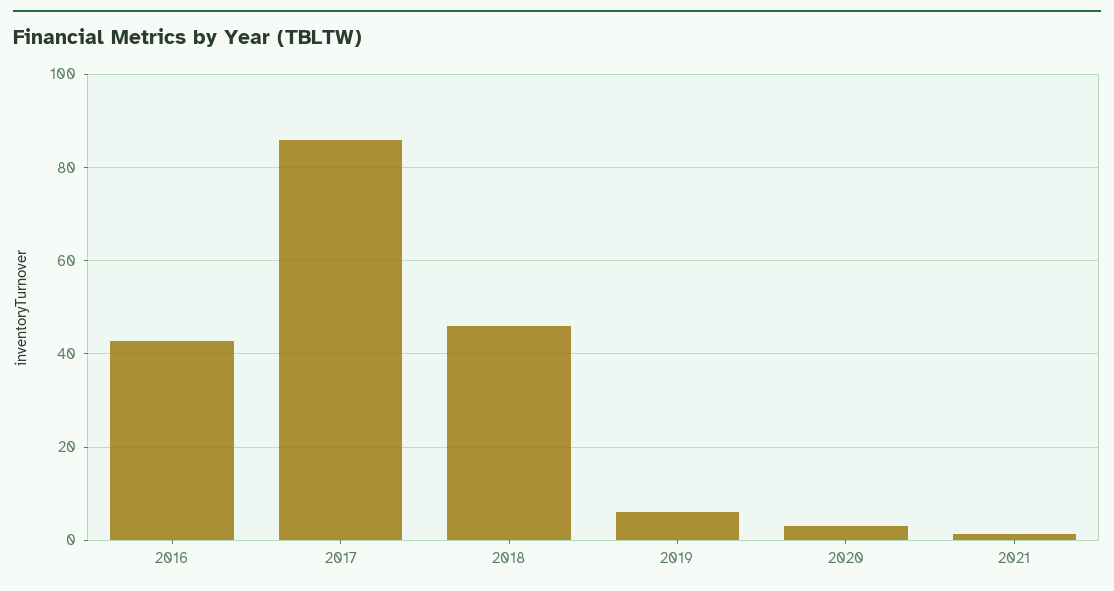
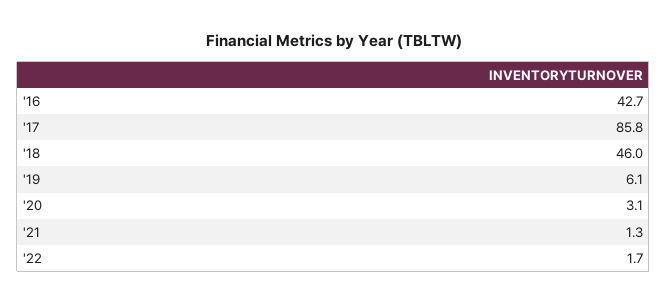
'22: none -> 1.7

